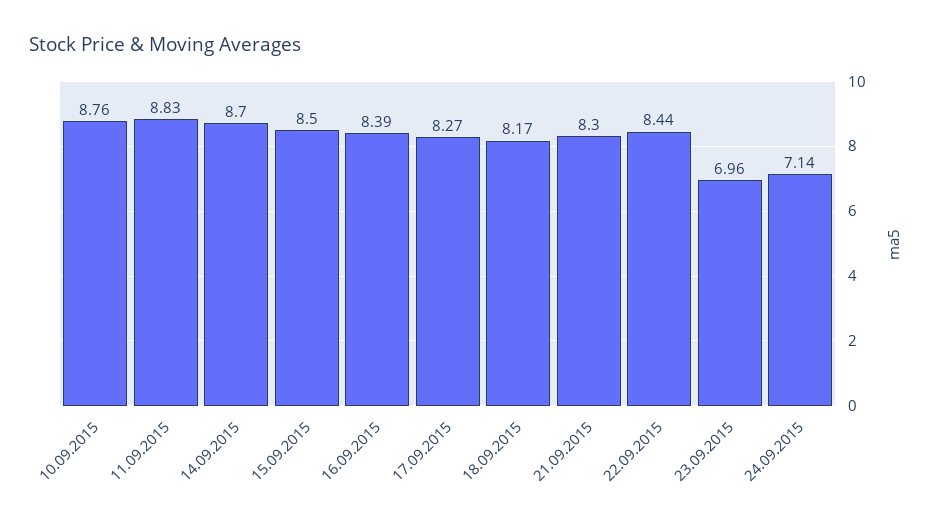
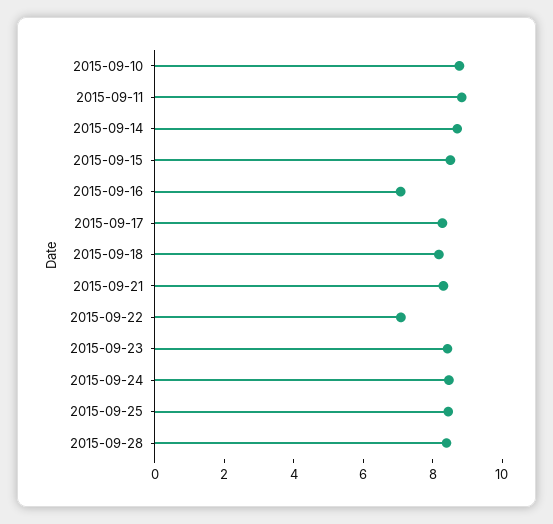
16.09.2015: 8.39 -> 7
22.09.2015: 8.44 -> 7
23.09.2015: 6.96 -> 8.5
24.09.2015: 7.14 -> 8.5
2015-09-25: none -> 8.5
2015-09-28: none -> 8.5

